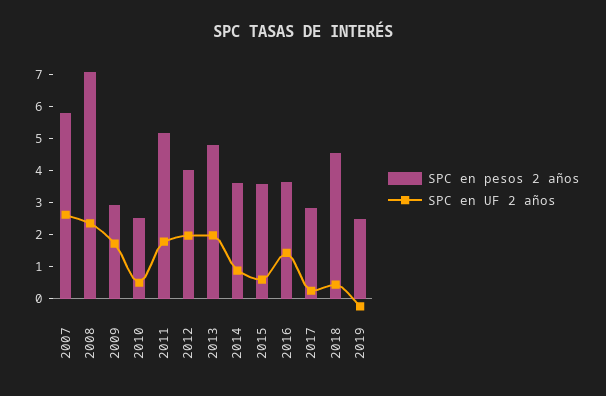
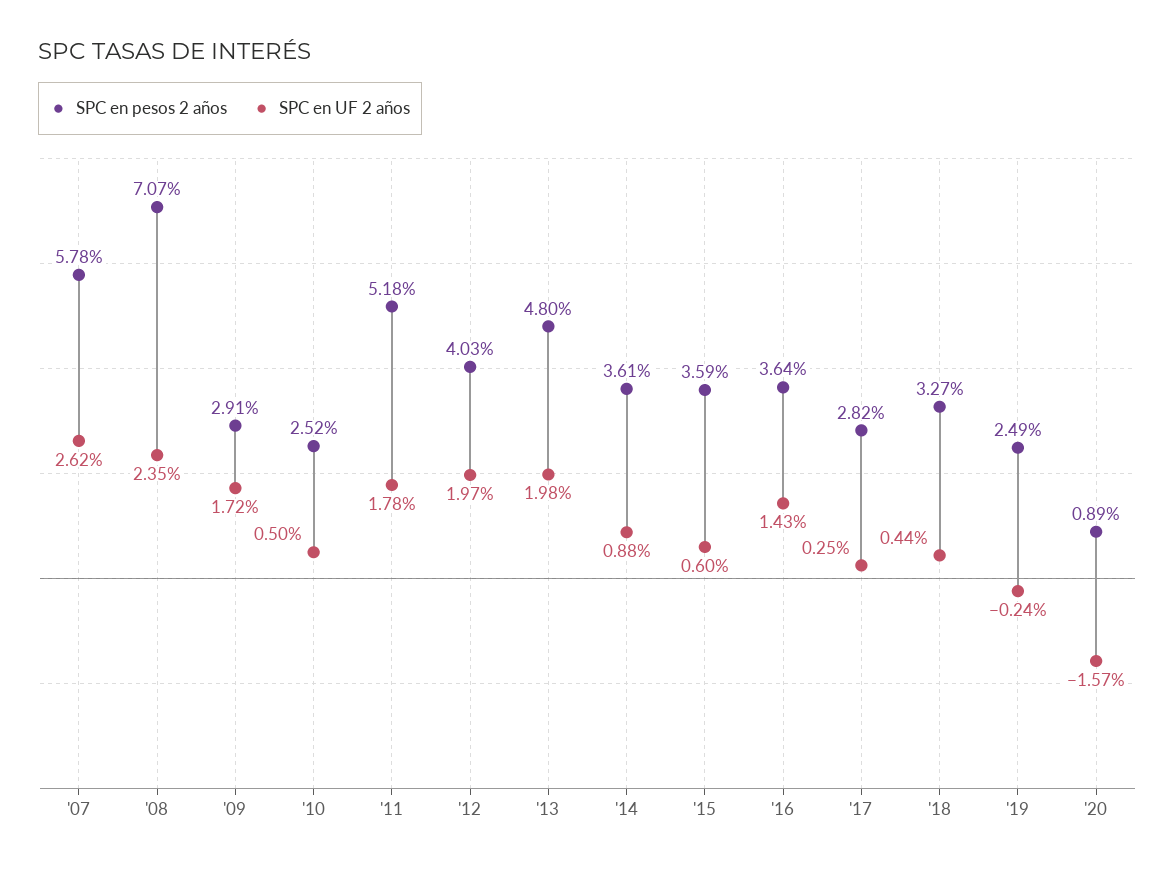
SPC en pesos 2 años, 2018: 4.5 -> 3.27
SPC en pesos 2 años, '20: none -> 0.89
SPC en UF 2 años, '20: none -> -1.57

